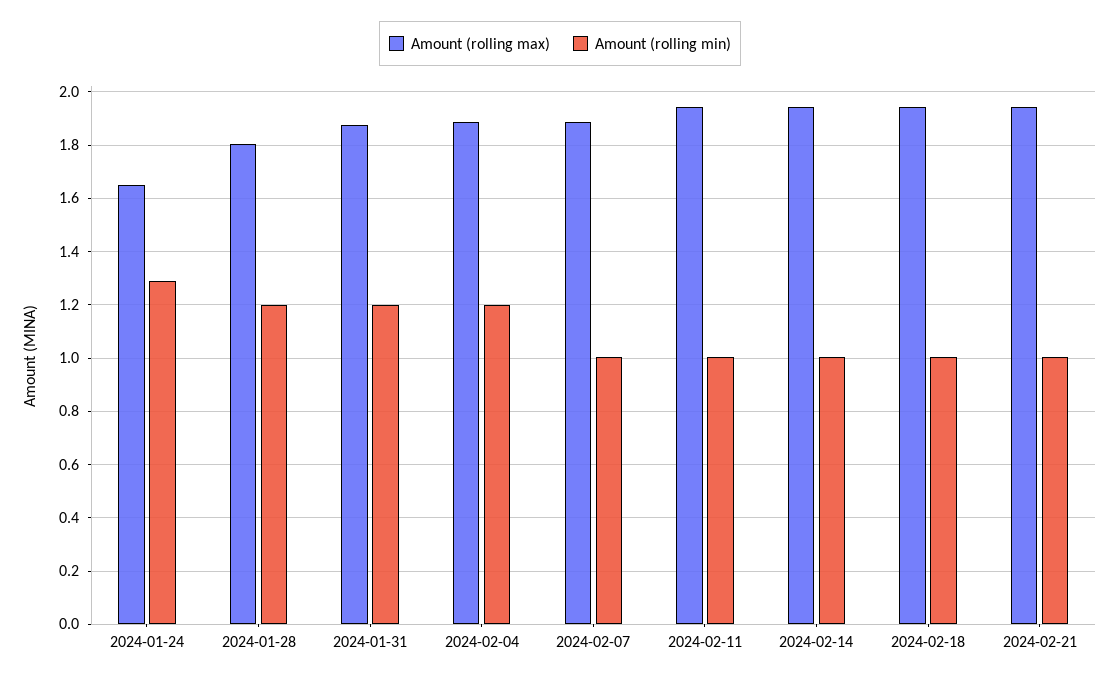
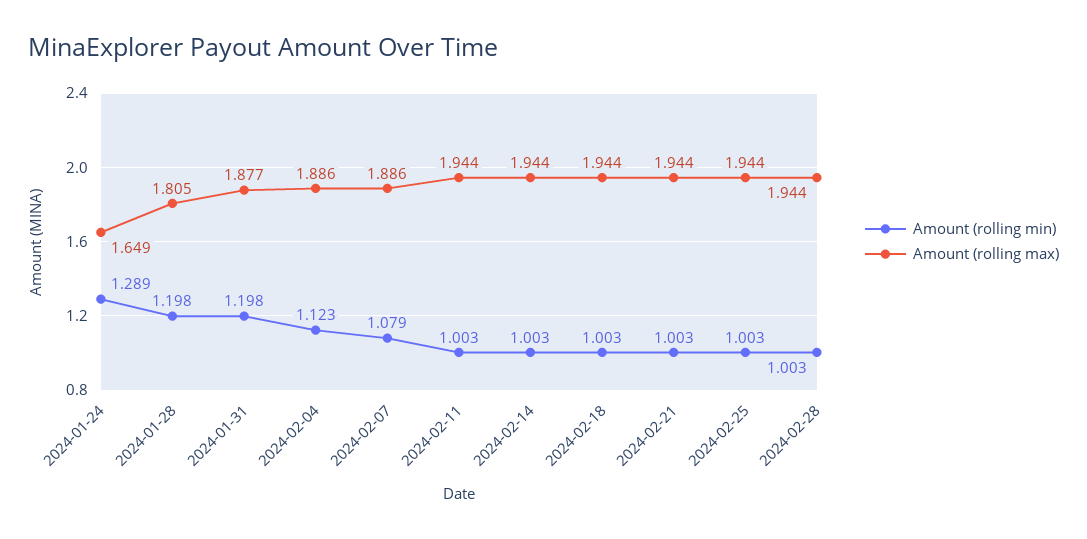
Amount (rolling min), 2024-02-04: 1.2 -> 1.123
Amount (rolling min), 2024-02-07: 1 -> 1.079
Amount (rolling min), 2024-02-25: none -> 1.003
Amount (rolling max), 2024-02-25: none -> 1.944
Amount (rolling min), 2024-02-28: none -> 1.003
Amount (rolling max), 2024-02-28: none -> 1.944

